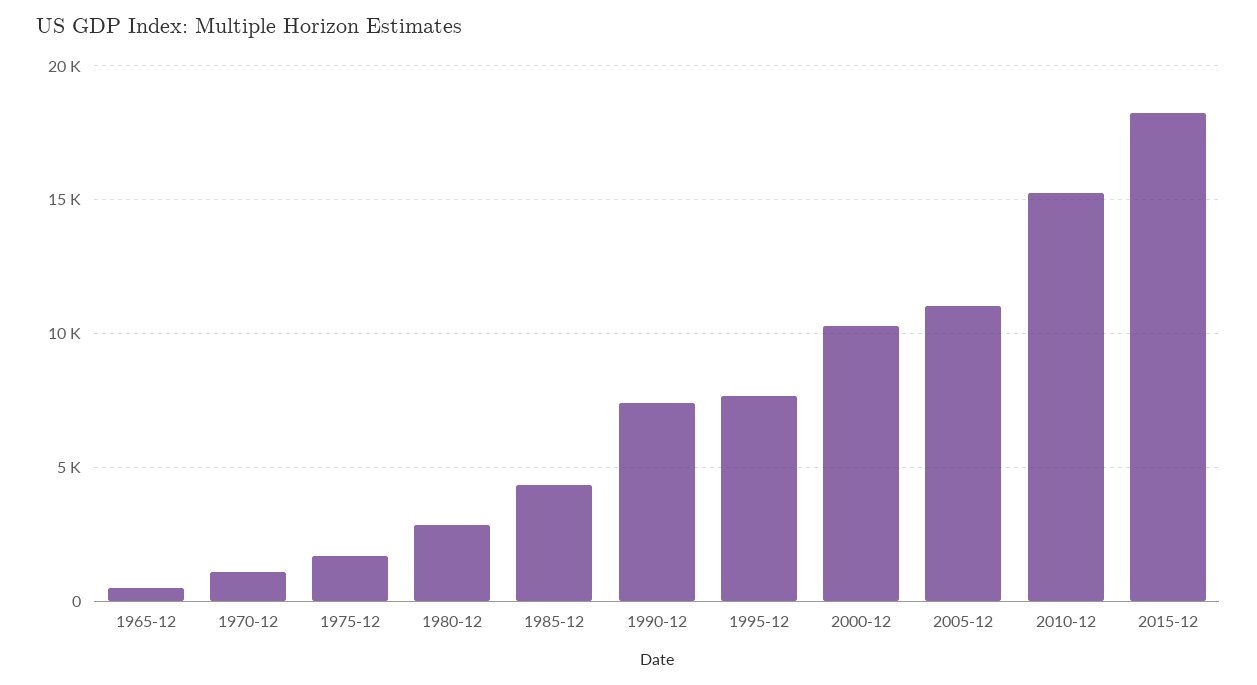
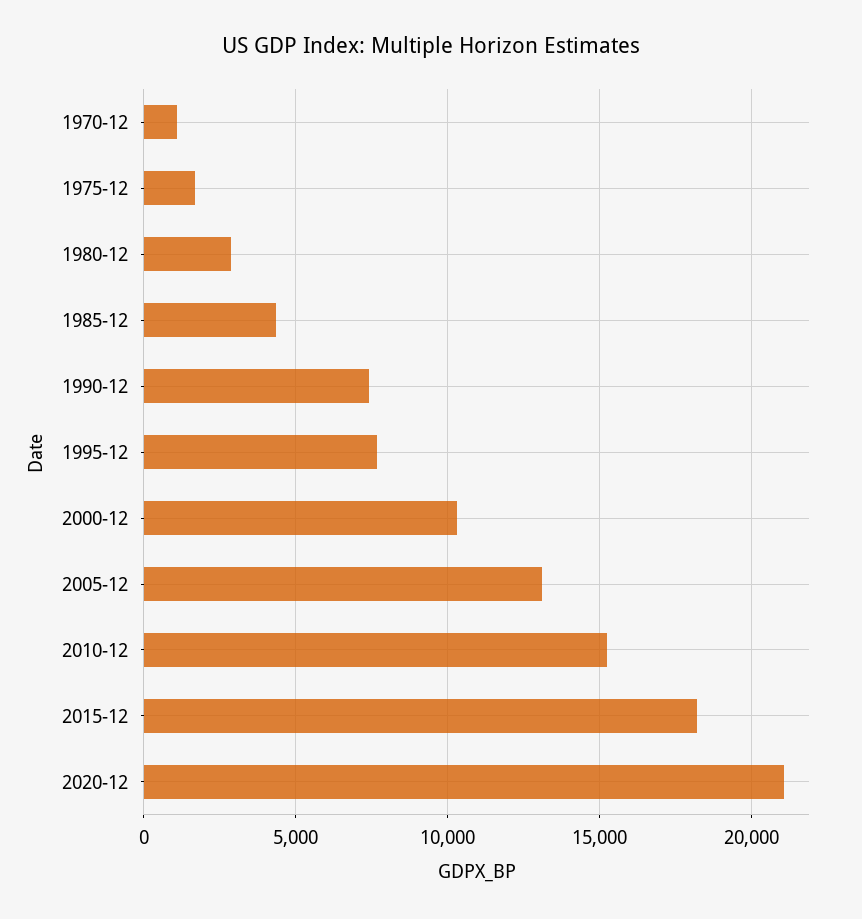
1965-12: 500 -> none
2005-12: 11000 -> 13000
2020-12: none -> 21000

